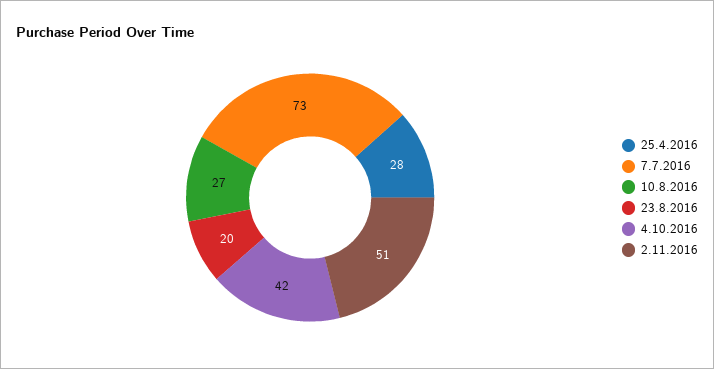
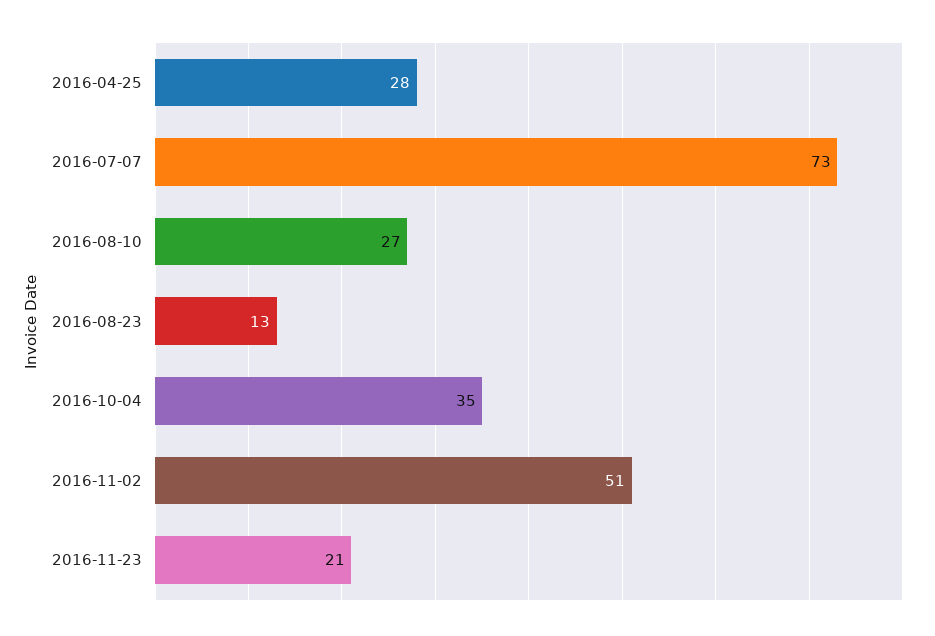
23.8.2016: 20 -> 13
4.10.2016: 42 -> 35
2016-11-23: none -> 21

